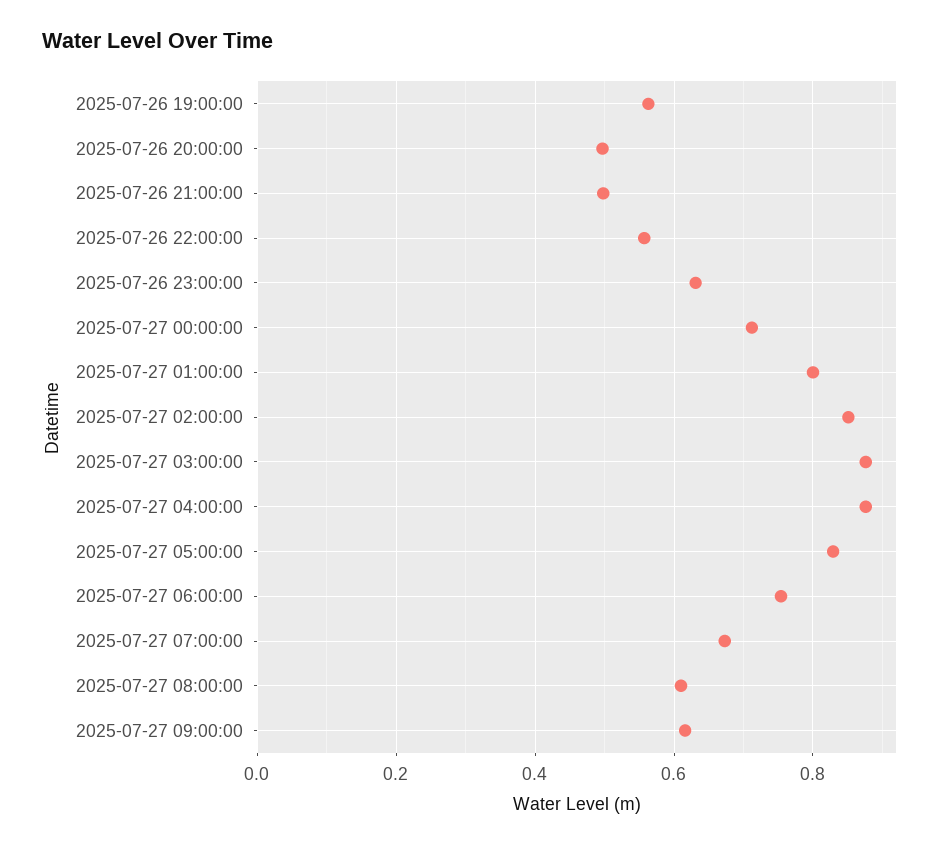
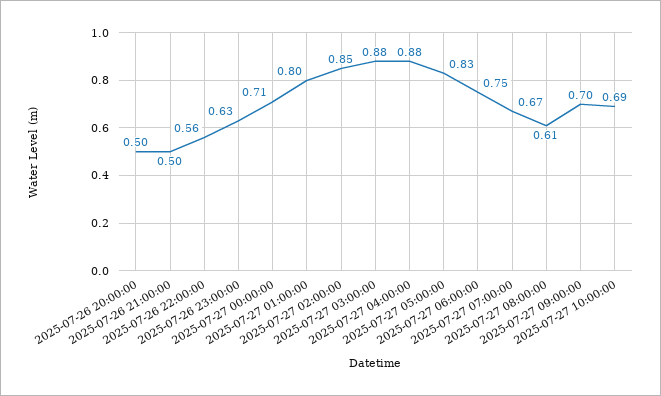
2025-07-26 19:00:00: 0.56 -> none
2025-07-27 09:00:00: 0.62 -> 0.7
2025-07-27 10:00:00: none -> 0.69

